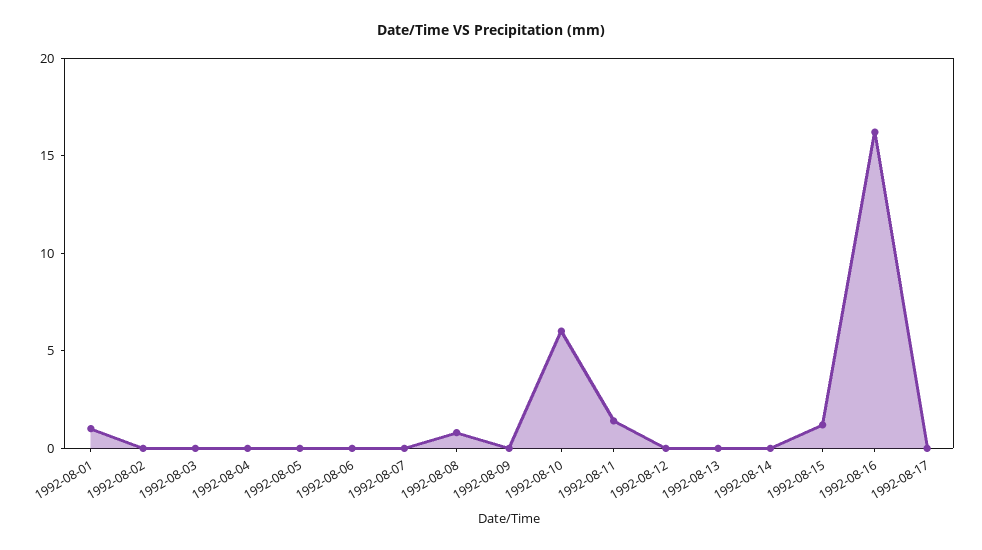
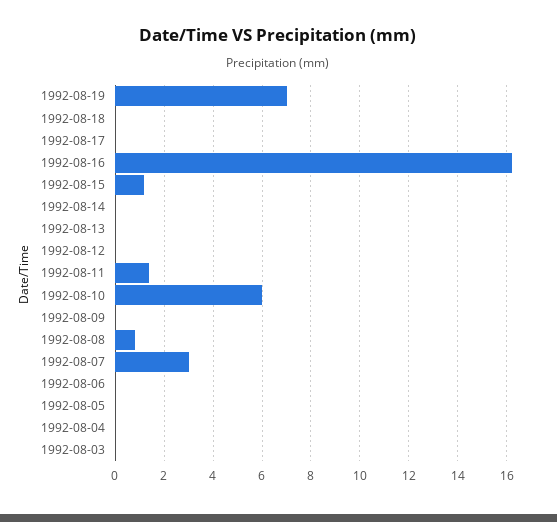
1992-08-01: 1 -> none
1992-08-02: 0 -> none
1992-08-07: 0 -> 3
1992-08-19: none -> 7
1992-08-18: none -> 0

